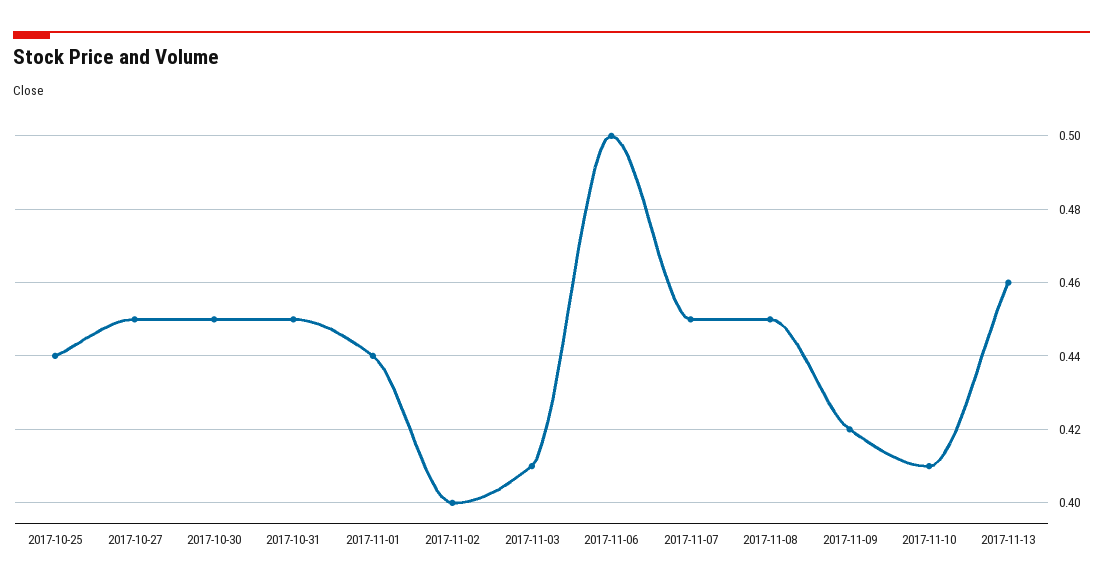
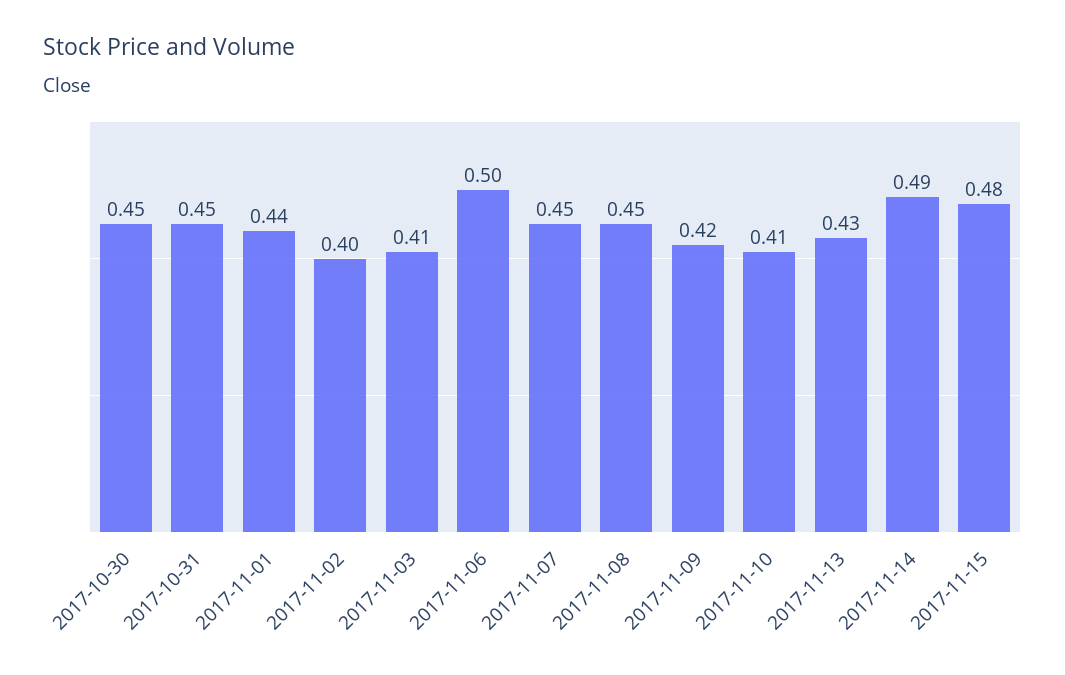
2017-10-25: 0.44 -> none
2017-10-27: 0.45 -> none
2017-11-13: 0.46 -> 0.43
2017-11-14: none -> 0.49
2017-11-15: none -> 0.48

